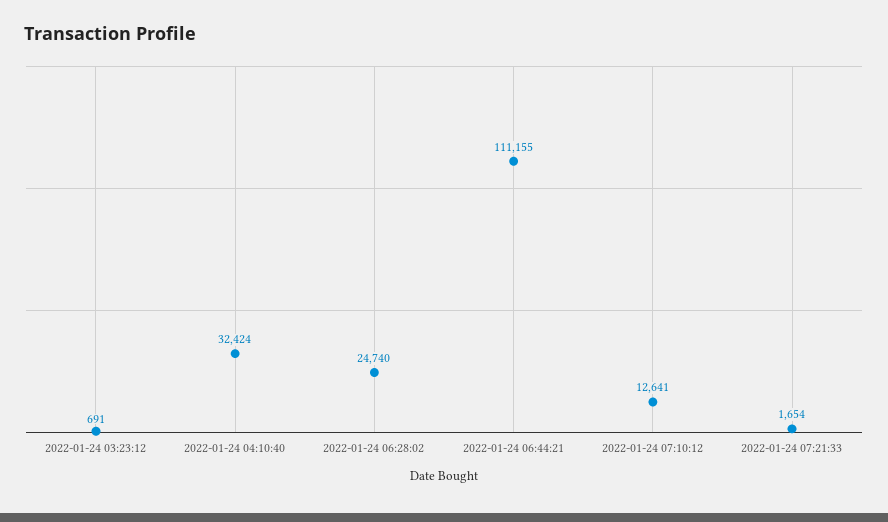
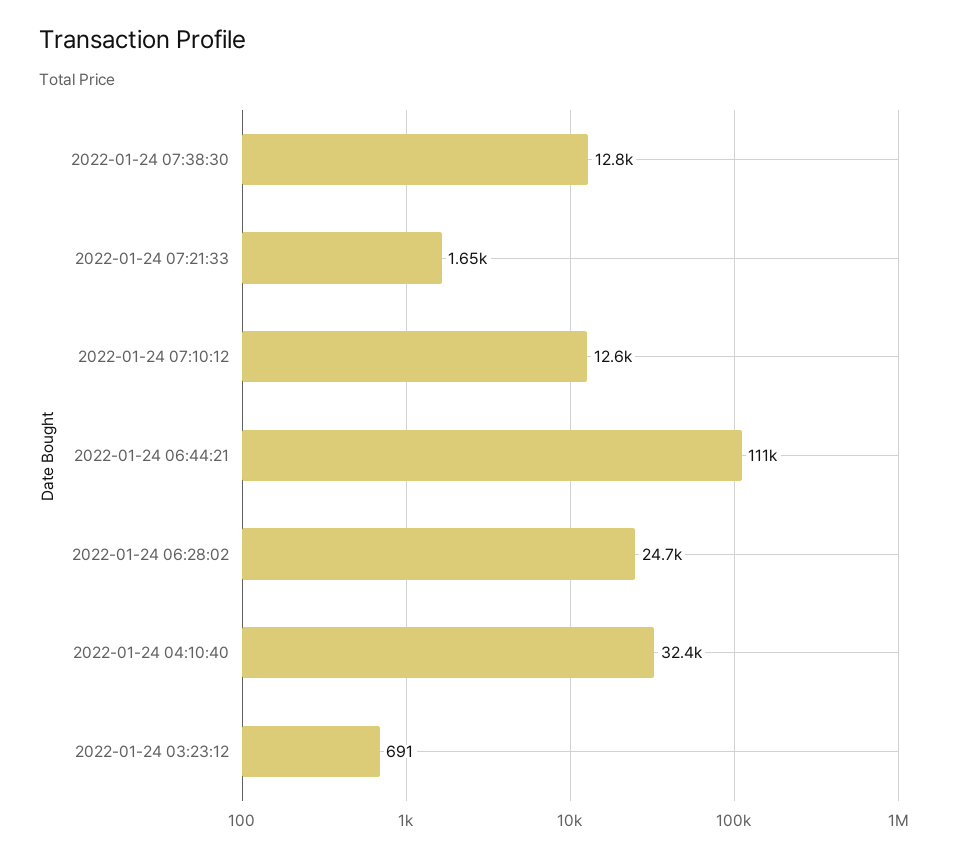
2022-01-24 07:38:30: none -> 12800

